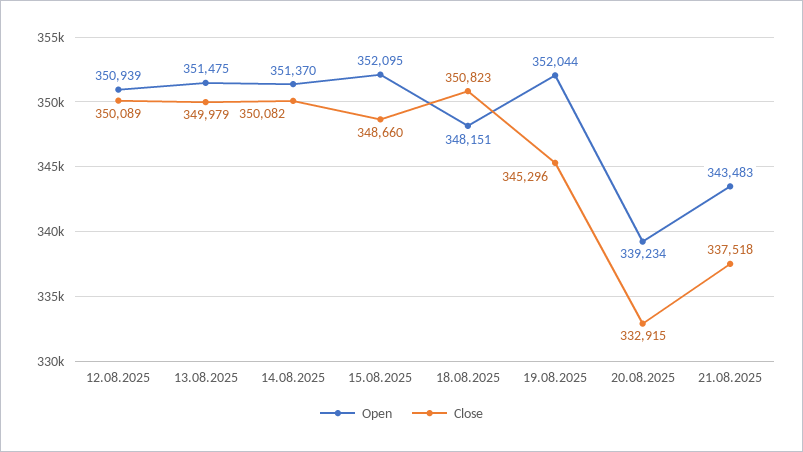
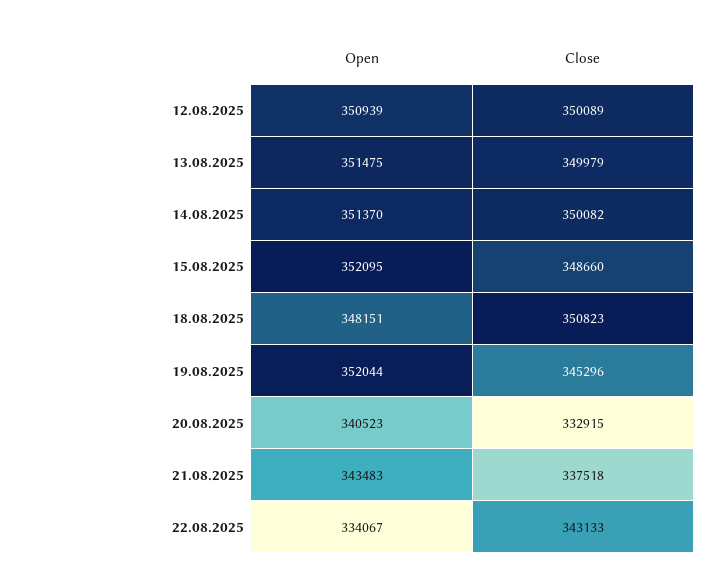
Open, 20.08.2025: 339234 -> 340523
Open, 22.08.2025: none -> 334067
Close, 22.08.2025: none -> 343133

